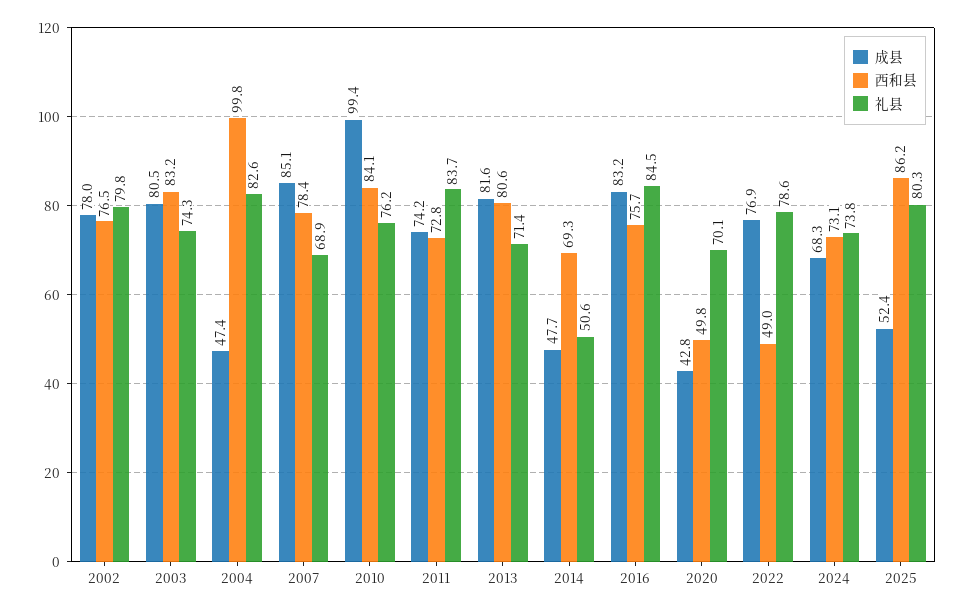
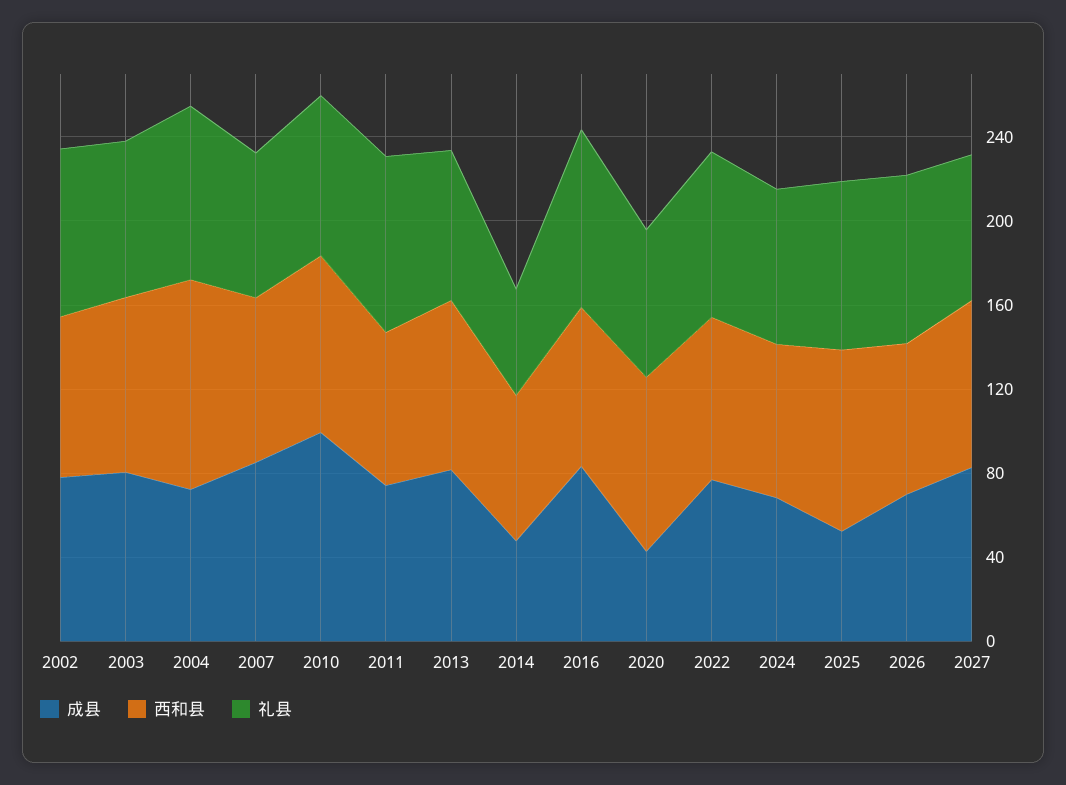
成县, 2004: 47.4 -> 70
西和县, 2020: 49.8 -> 80
西和县, 2022: 49 -> 80
成县, 2026: none -> 70
西和县, 2026: none -> 70
礼县, 2026: none -> 80
成县, 2027: none -> 80
西和县, 2027: none -> 80
礼县, 2027: none -> 70

